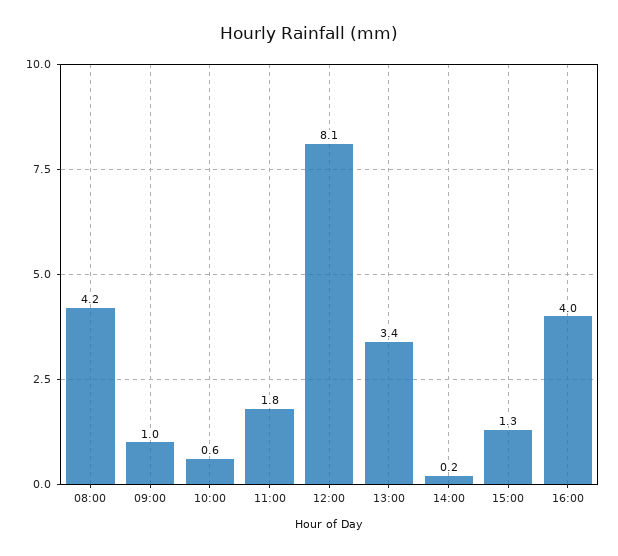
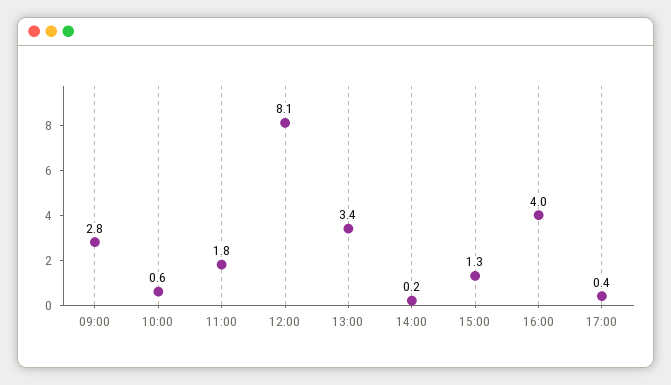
08:00: 4.2 -> none
09:00: 1 -> 2.8
17:00: none -> 0.4

